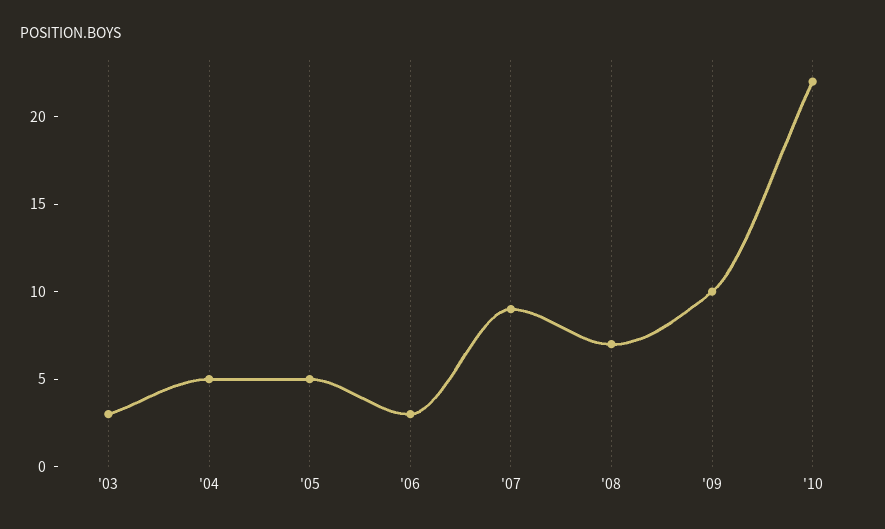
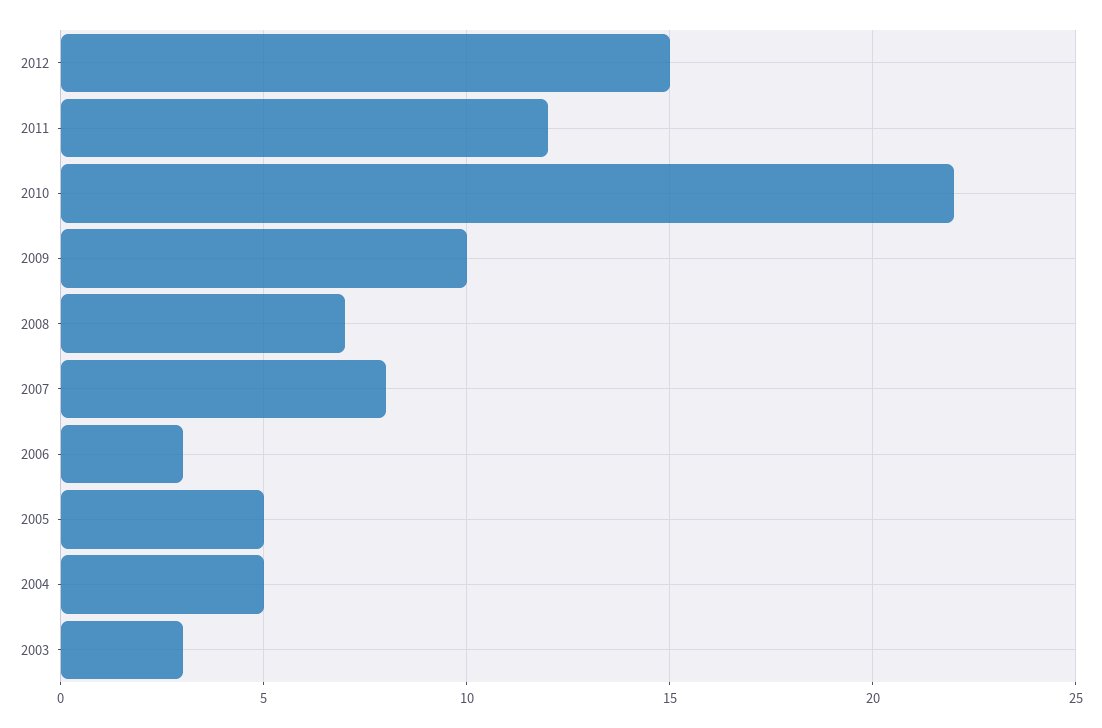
'07: 9 -> 8
2012: none -> 15
2011: none -> 12

